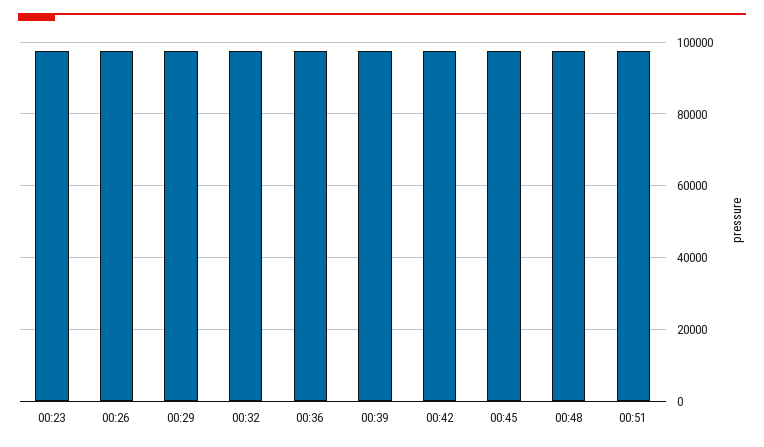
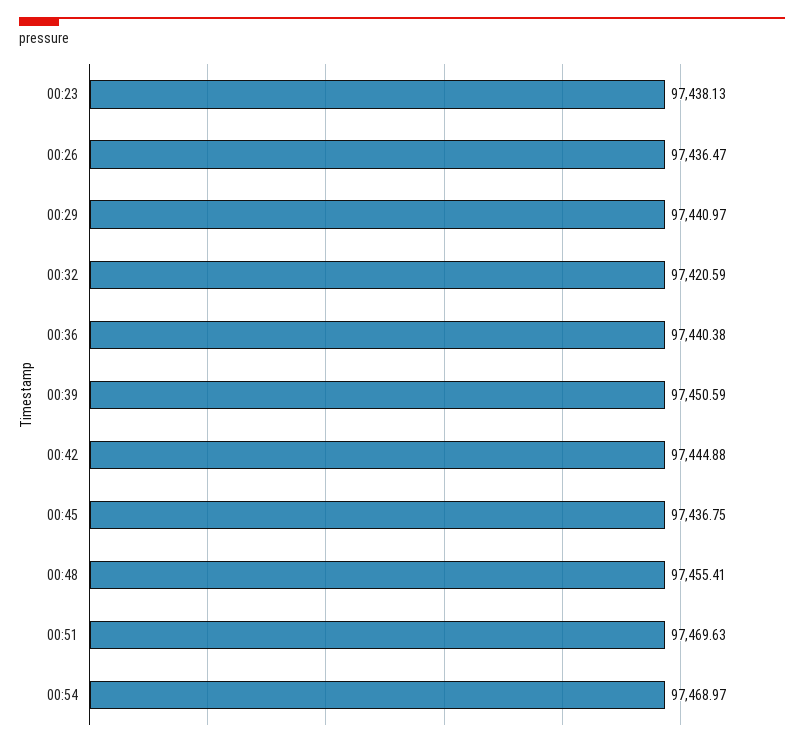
00:54: none -> 97468.97

